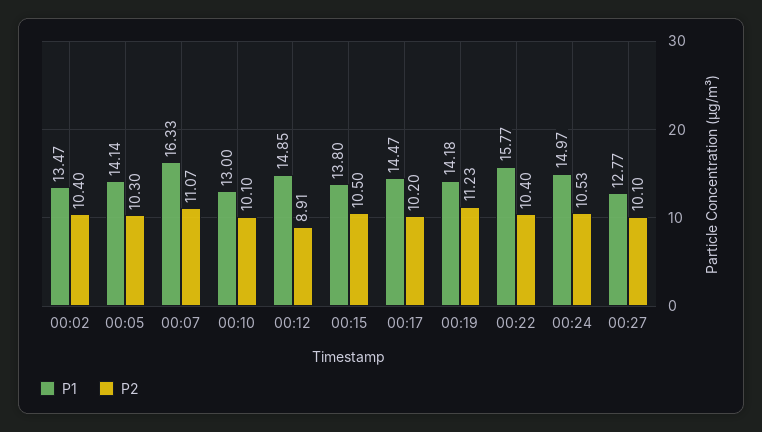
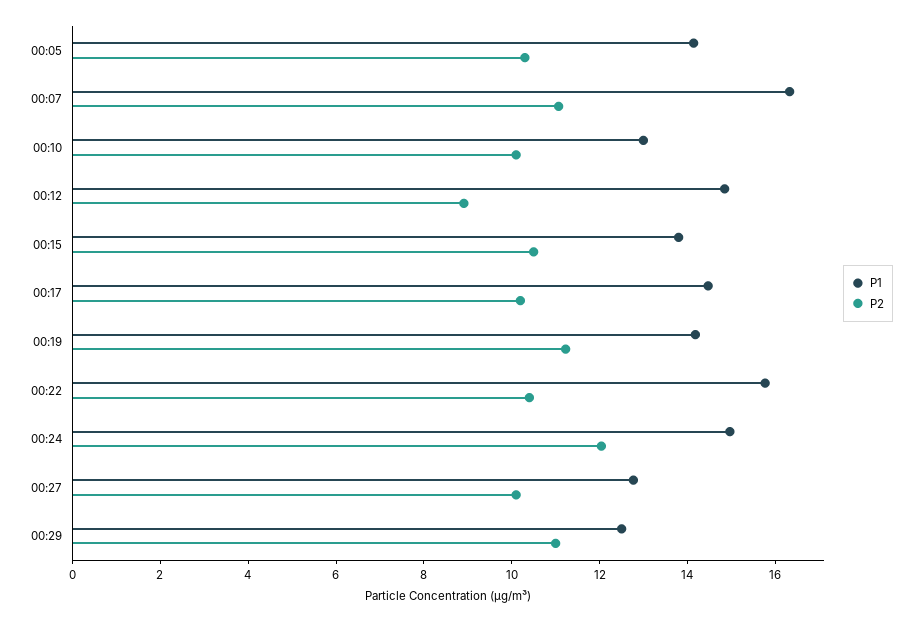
P1, 00:02: 13.47 -> none
P2, 00:02: 10.4 -> none
P2, 00:24: 10.53 -> 12
P1, 00:29: none -> 12.5
P2, 00:29: none -> 11

